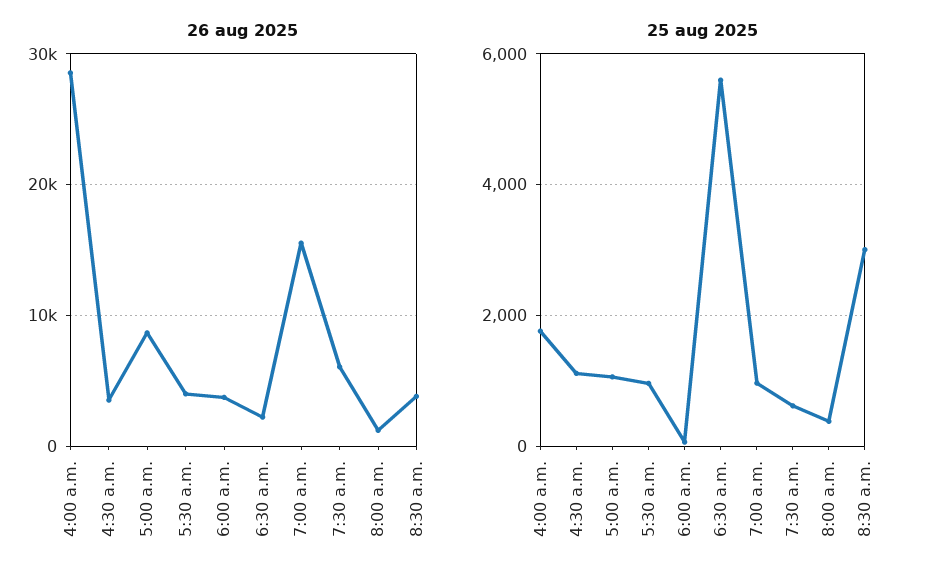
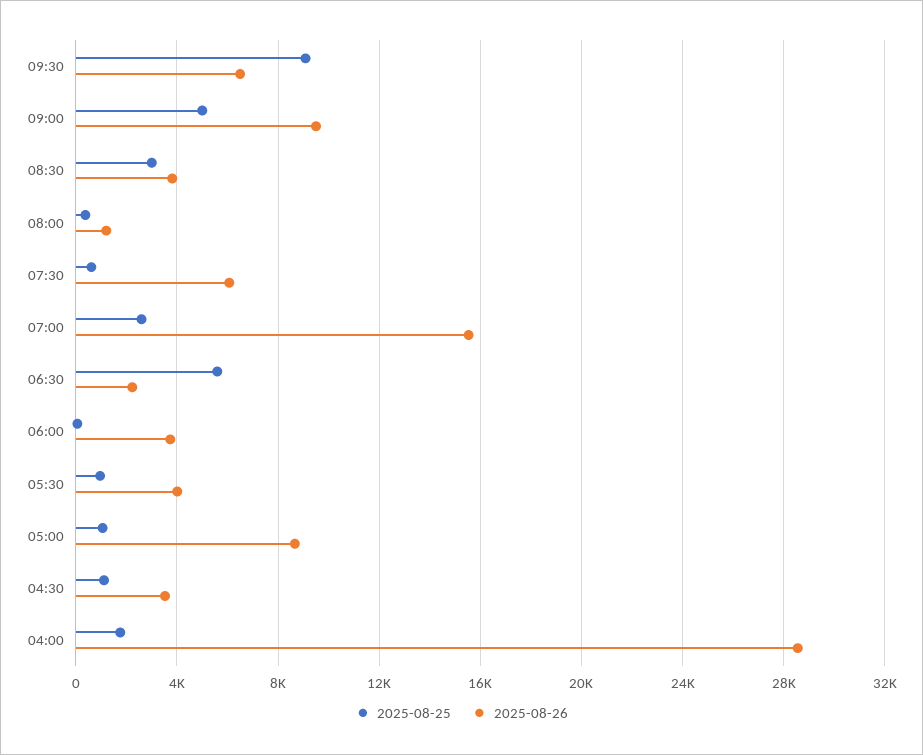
25 aug 2025, 7:00 a.m.: 1000 -> 2500
25 aug 2025, 09:30: none -> 9000
26 aug 2025, 09:30: none -> 6500
25 aug 2025, 09:00: none -> 5000
26 aug 2025, 09:00: none -> 9500

